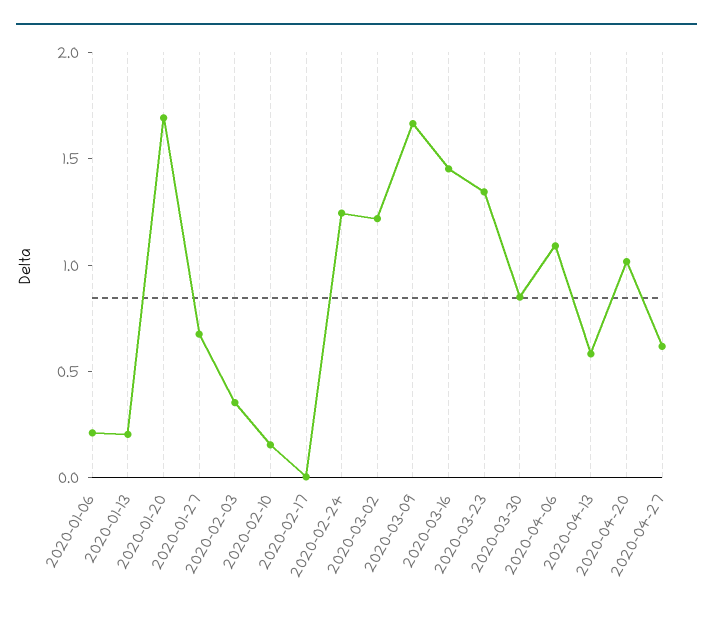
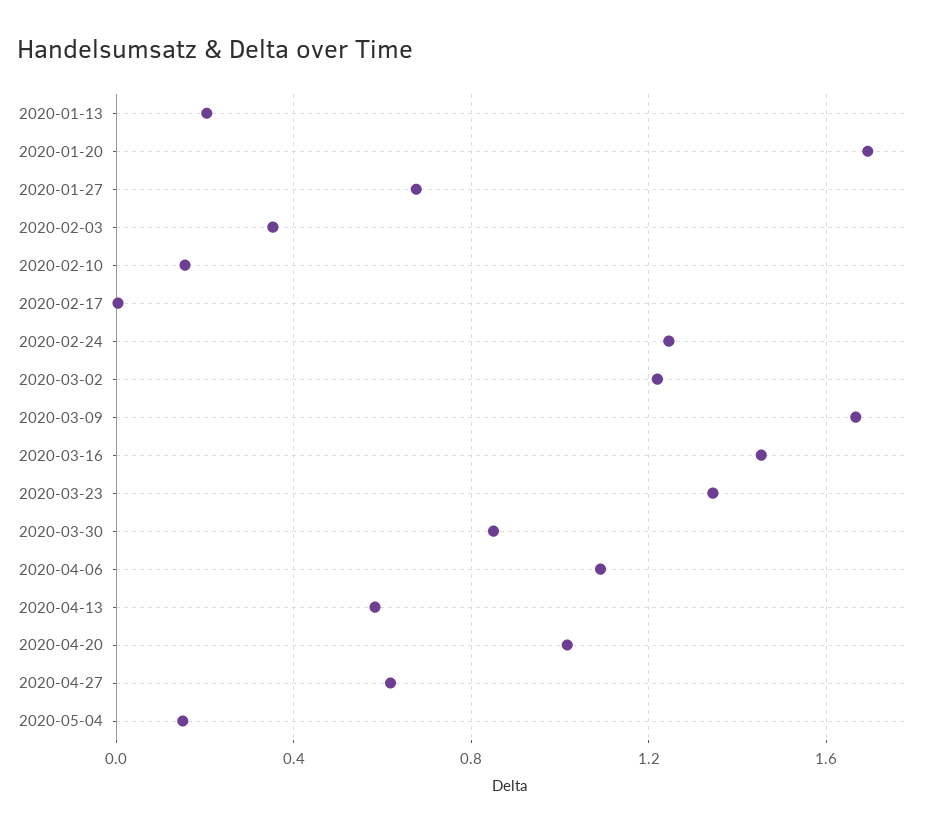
2020-01-06: 0.2 -> none
2020-05-04: none -> 0.15

